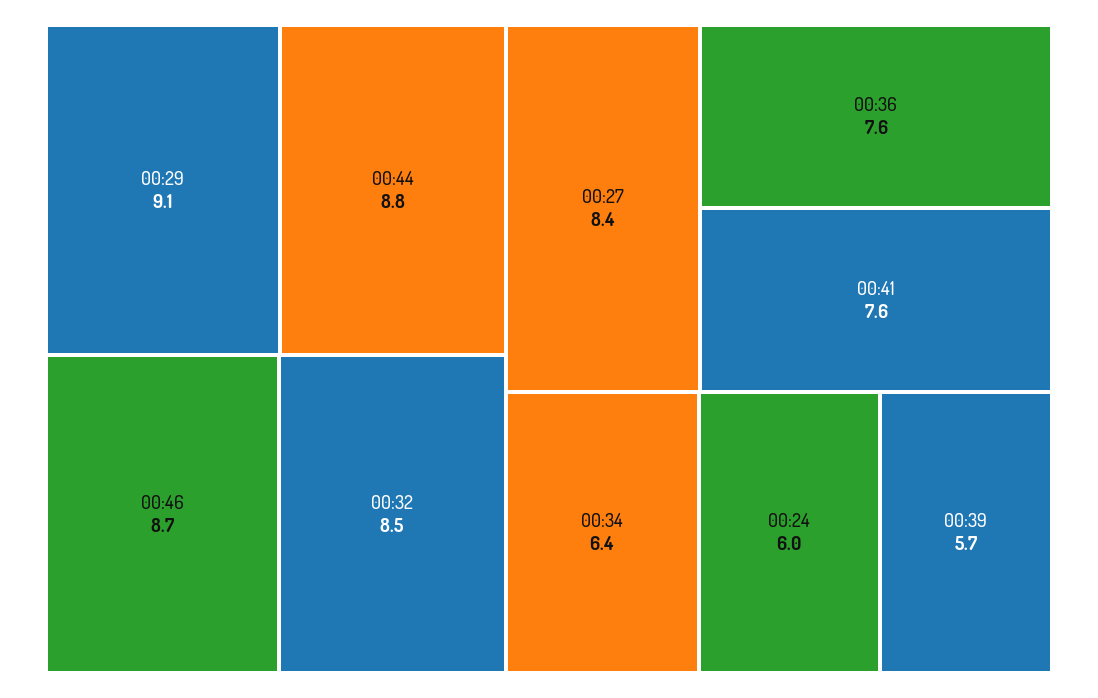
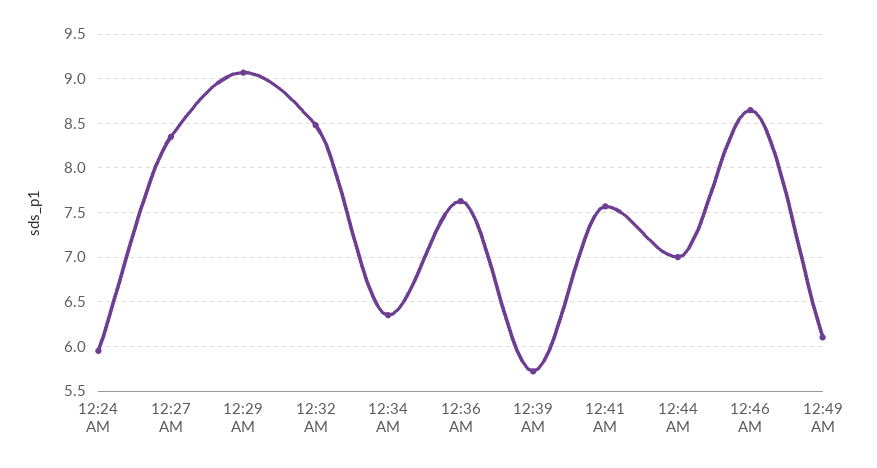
00:44: 8.8 -> 7
12:49 AM: none -> 6.1

